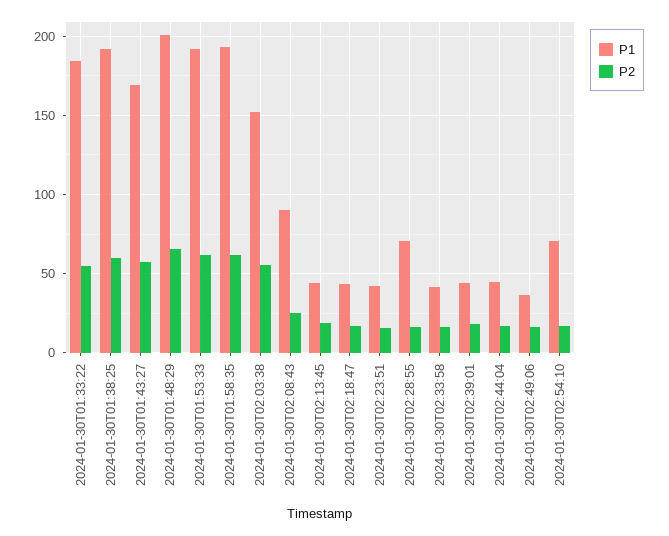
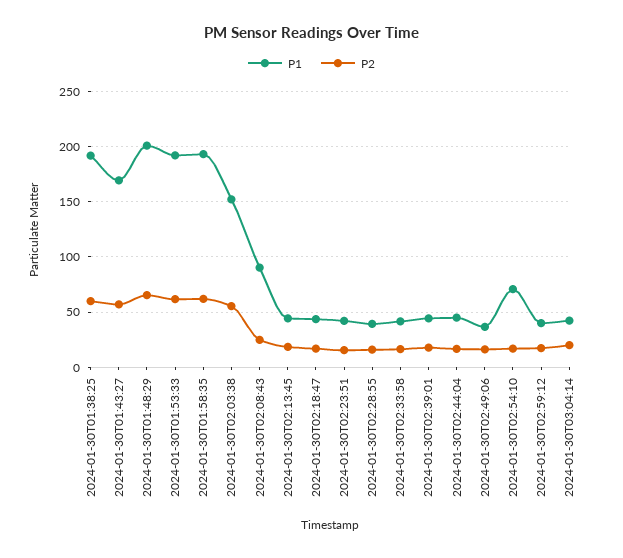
P1, 2024-01-30T01:33:22: 185 -> none
P2, 2024-01-30T01:33:22: 55 -> none
P1, 2024-01-30T02:28:55: 70 -> 40
P1, 2024-01-30T02:59:12: none -> 40
P2, 2024-01-30T02:59:12: none -> 20
P1, 2024-01-30T03:04:14: none -> 40
P2, 2024-01-30T03:04:14: none -> 20

